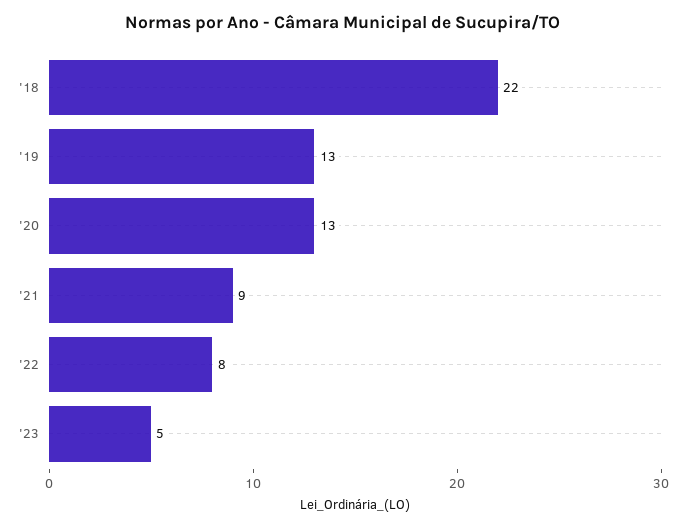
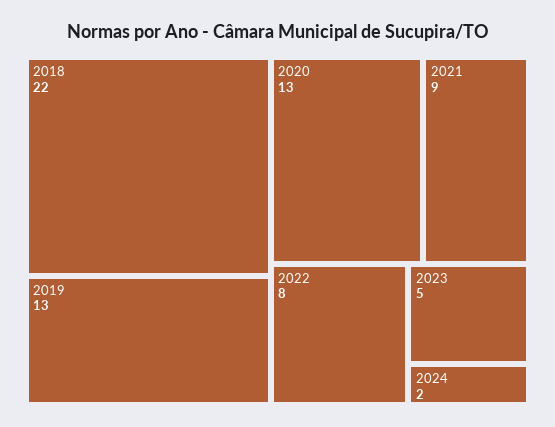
2024: none -> 2

